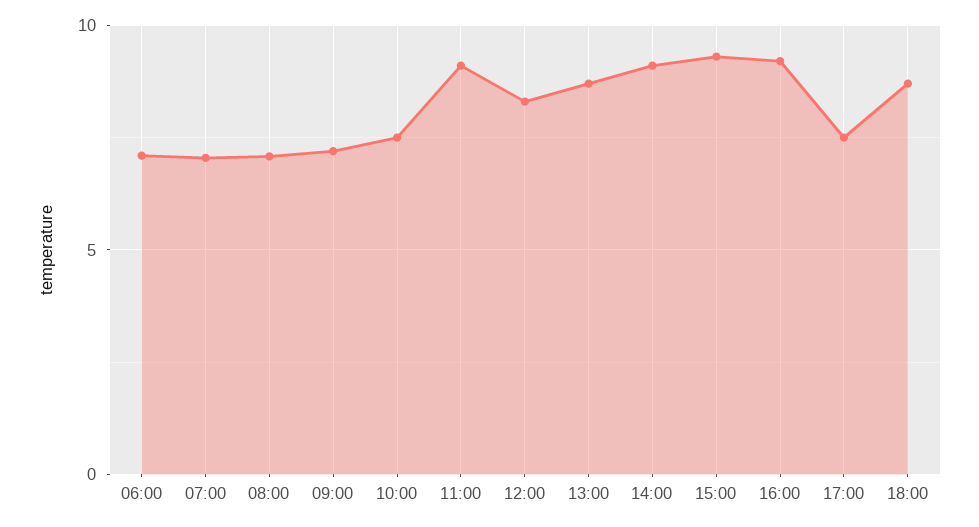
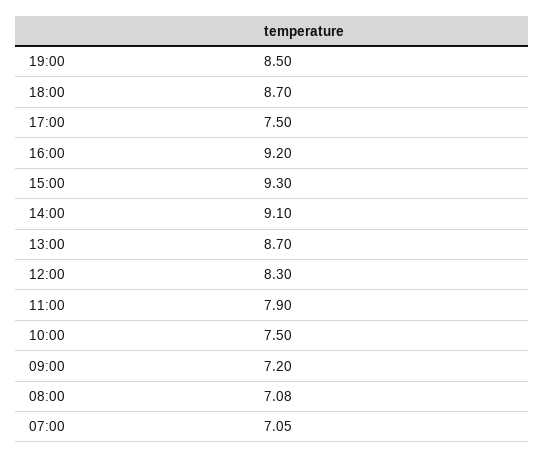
06:00: 7 -> none
11:00: 9 -> 7.9
19:00: none -> 8.5

